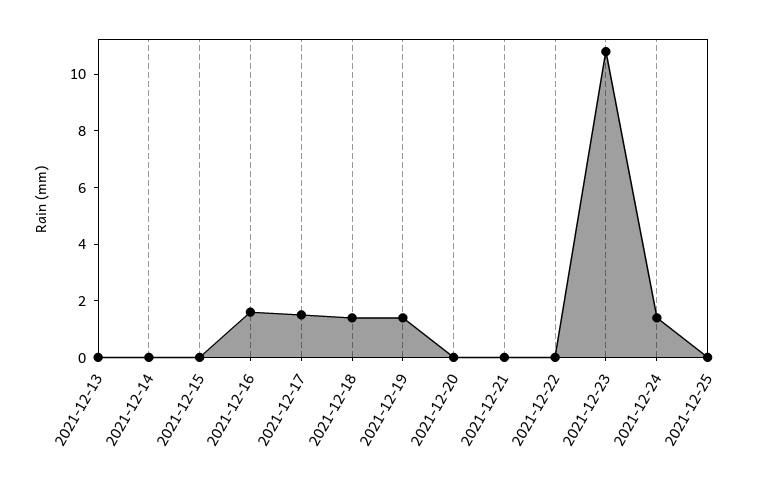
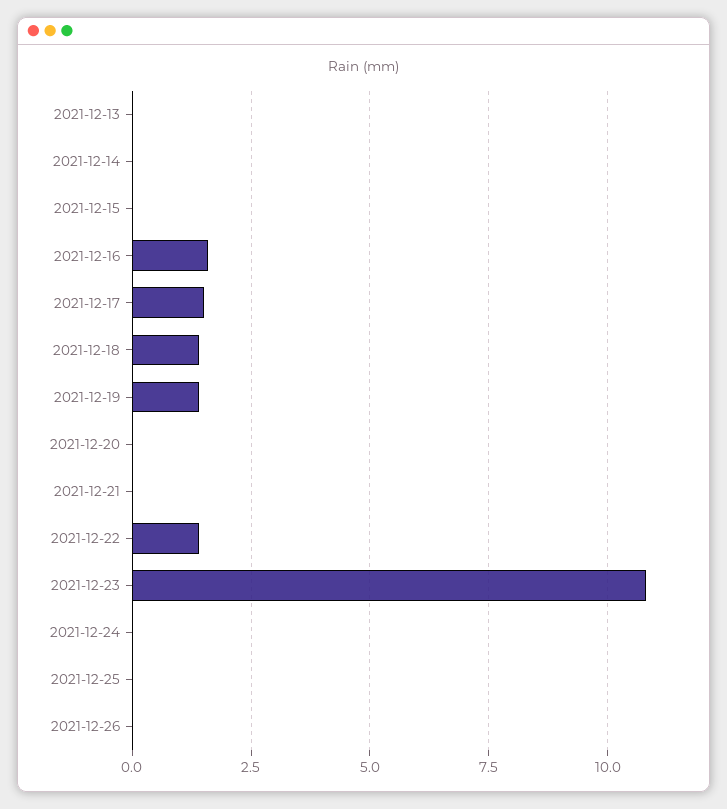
2021-12-22: 0 -> 1.5
2021-12-24: 1.5 -> 0
2021-12-26: none -> 0

